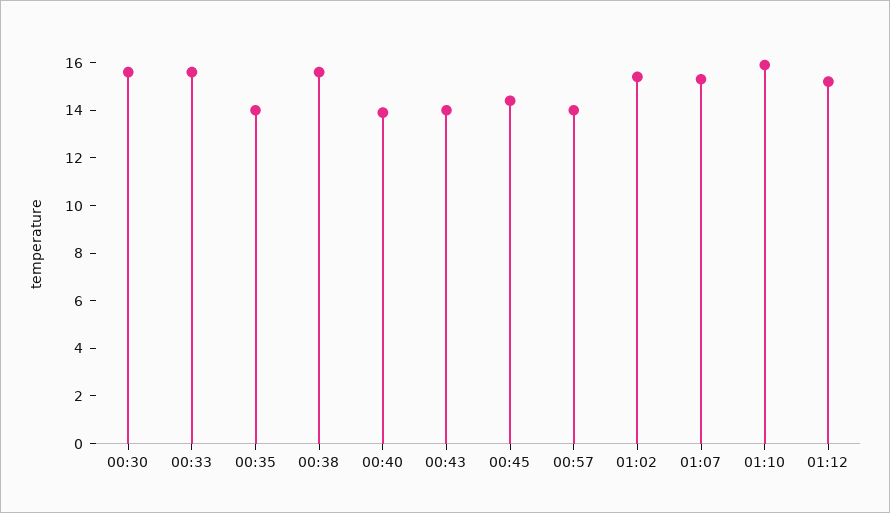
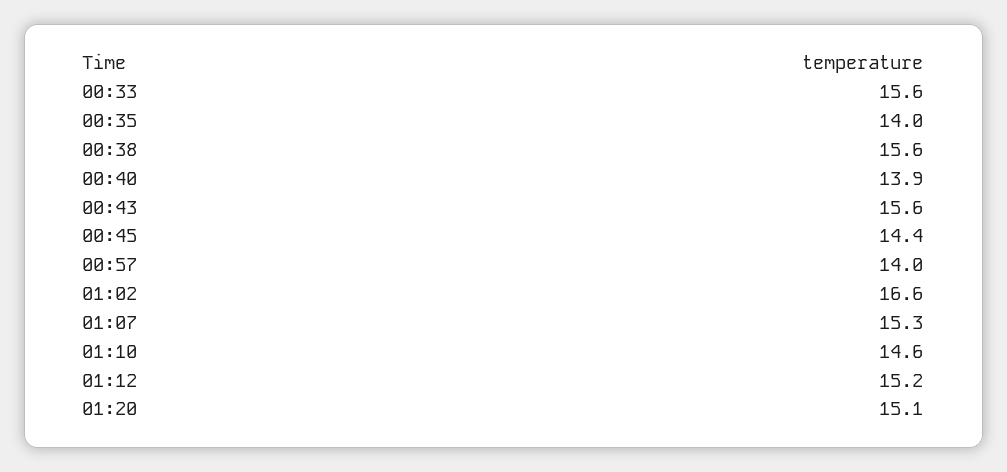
00:30: 15.5 -> none
00:43: 14 -> 15.6
01:02: 15.5 -> 16.6
01:10: 16 -> 14.6
01:20: none -> 15.1

